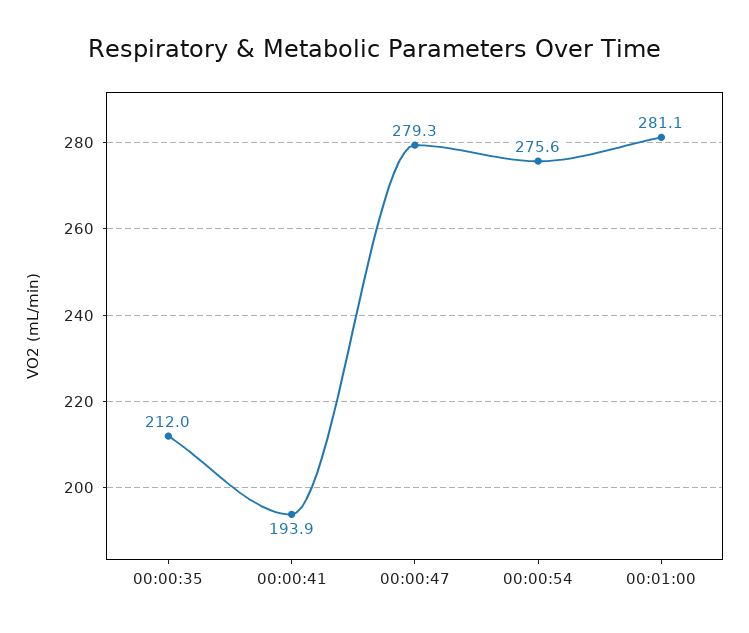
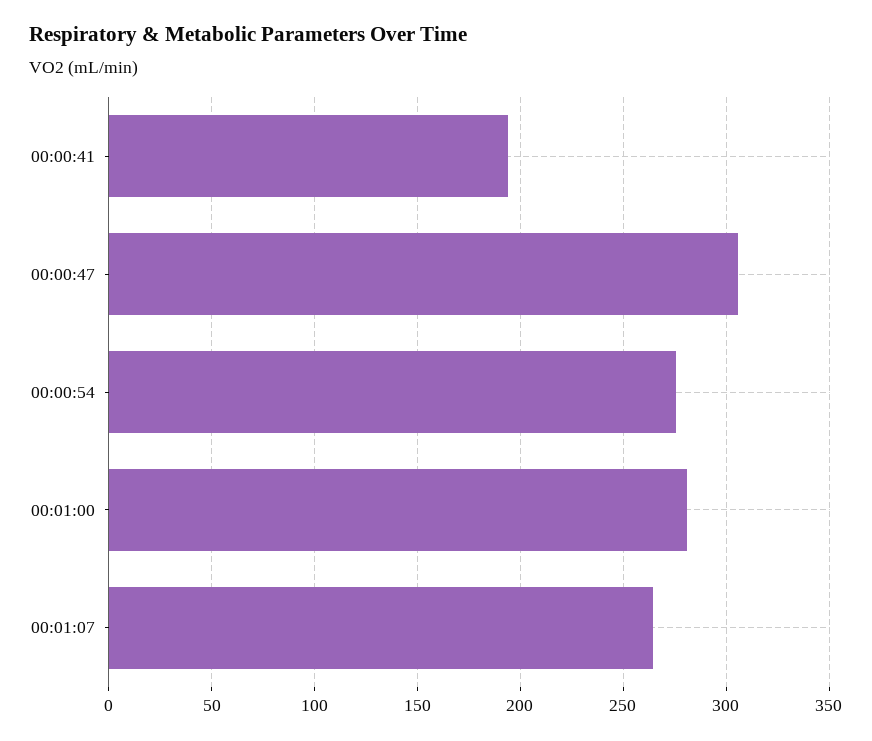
00:00:35: 212 -> none
00:00:47: 279.3 -> 305
00:01:07: none -> 265

